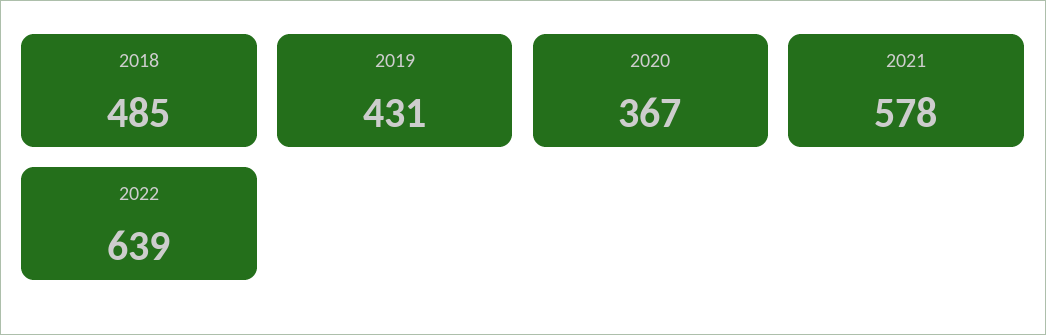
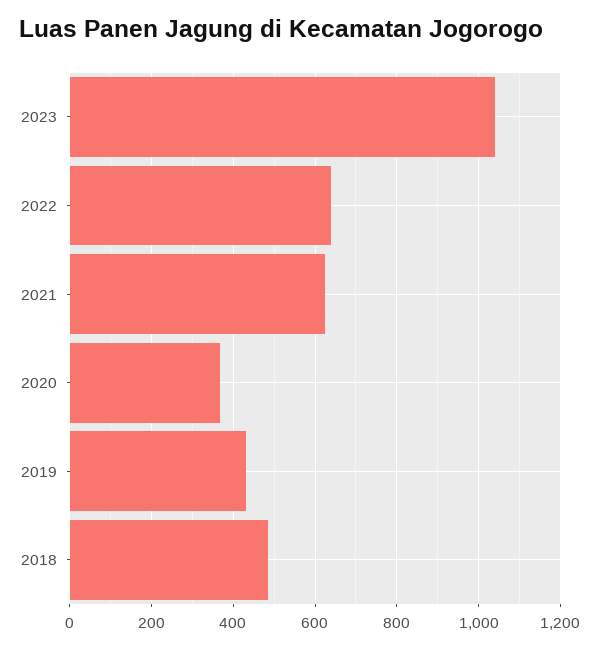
2021: 578 -> 620
2023: none -> 1040

